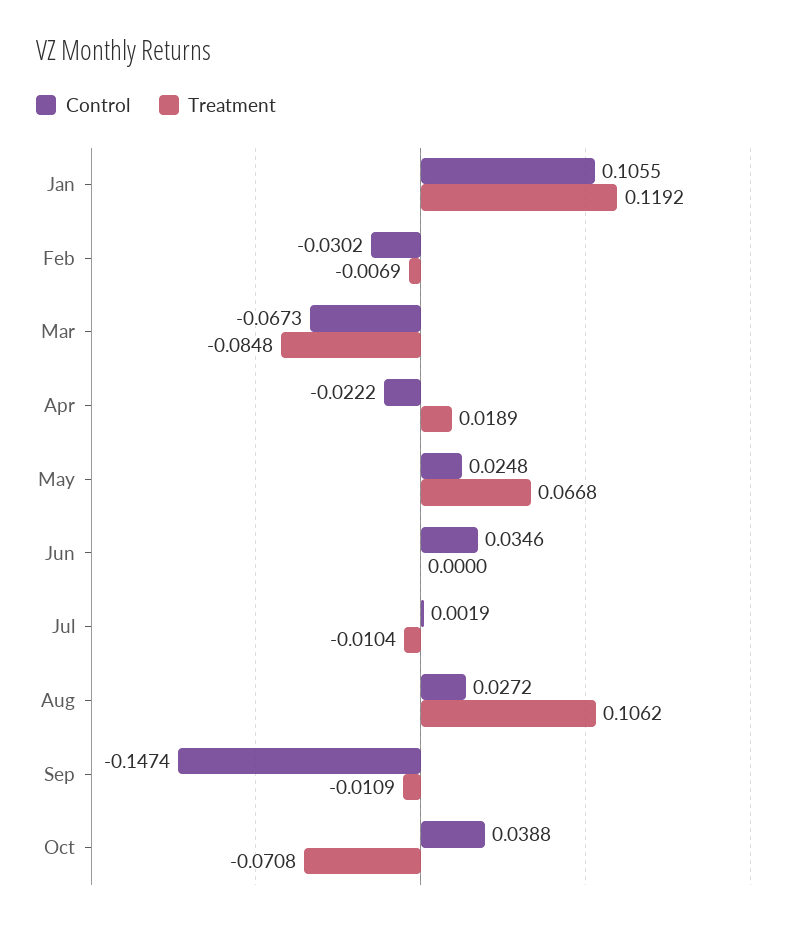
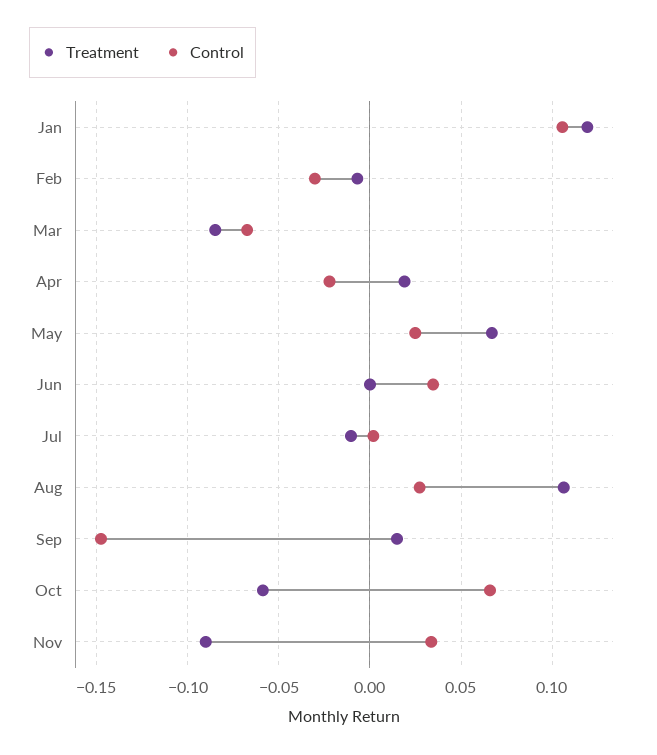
Treatment, Sep: -0.0109 -> 0.015
Control, Oct: 0.0388 -> 0.065
Treatment, Oct: -0.0708 -> -0.06
Treatment, Nov: none -> -0.09
Control, Nov: none -> 0.035

